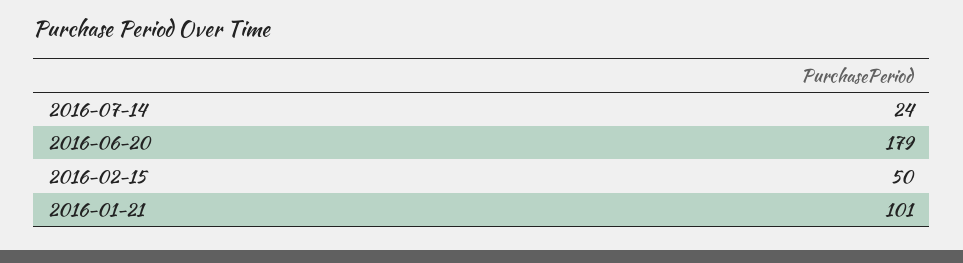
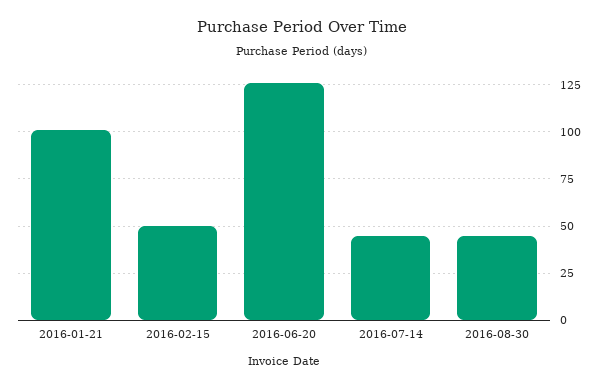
2016-07-14: 24 -> 45
2016-06-20: 179 -> 125
2016-08-30: none -> 45

